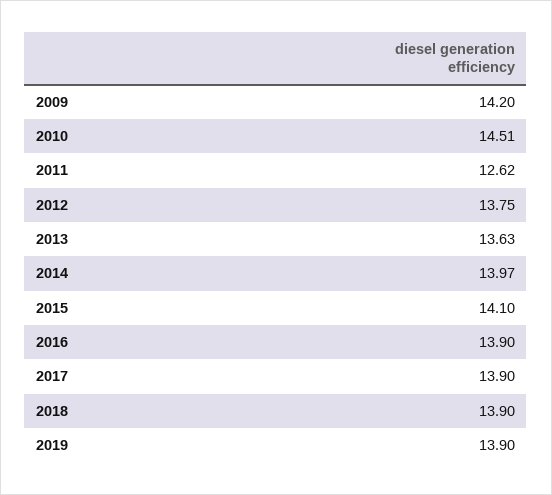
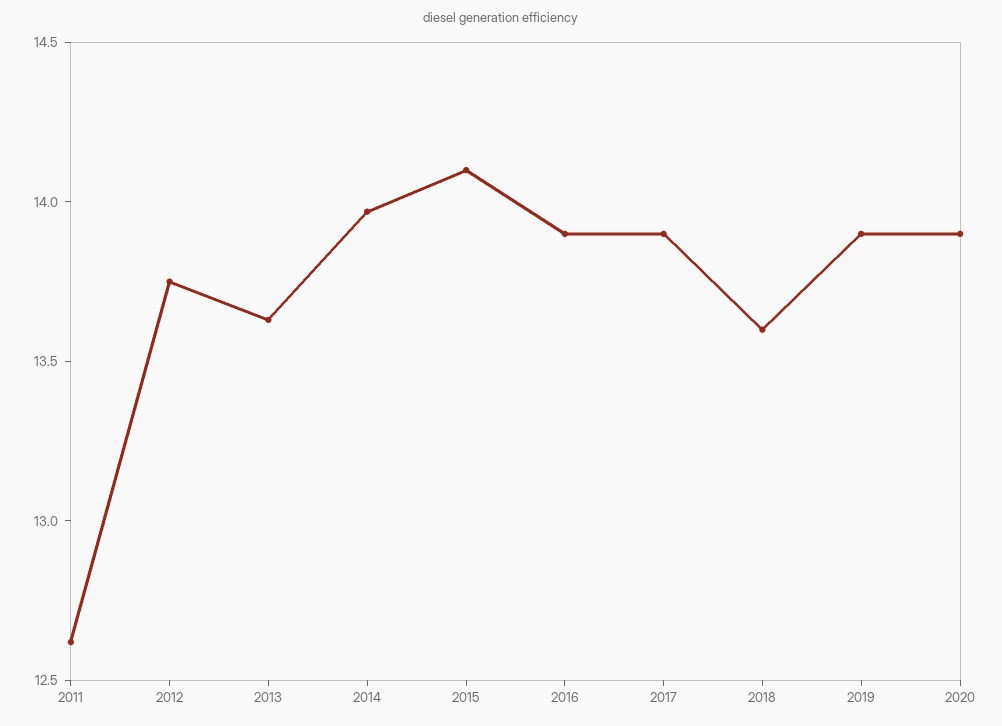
2009: 14.2 -> none
2010: 14.51 -> none
2018: 13.9 -> 13.6
2020: none -> 13.9

